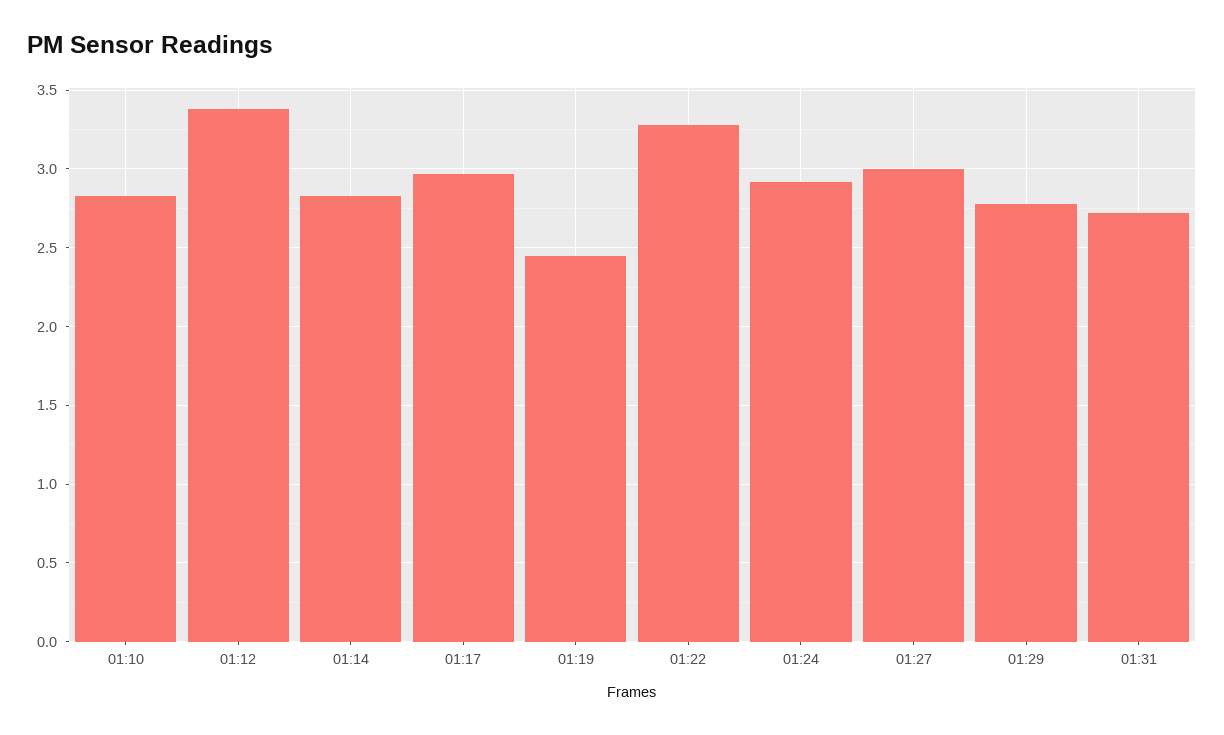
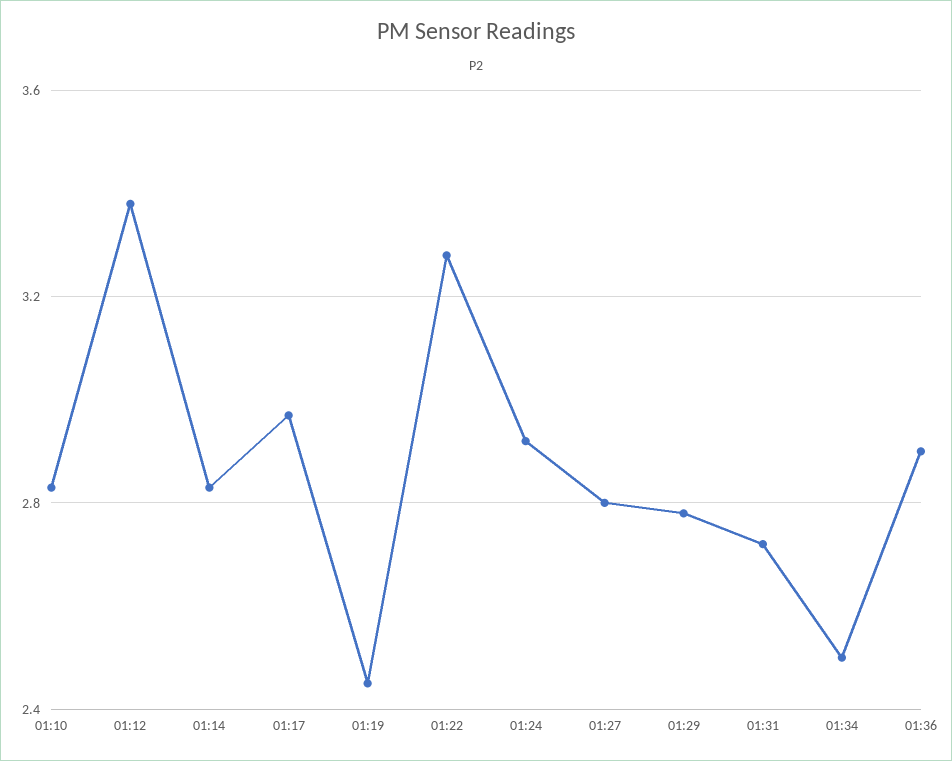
01:27: 3 -> 2.8
01:34: none -> 2.5
01:36: none -> 2.9

